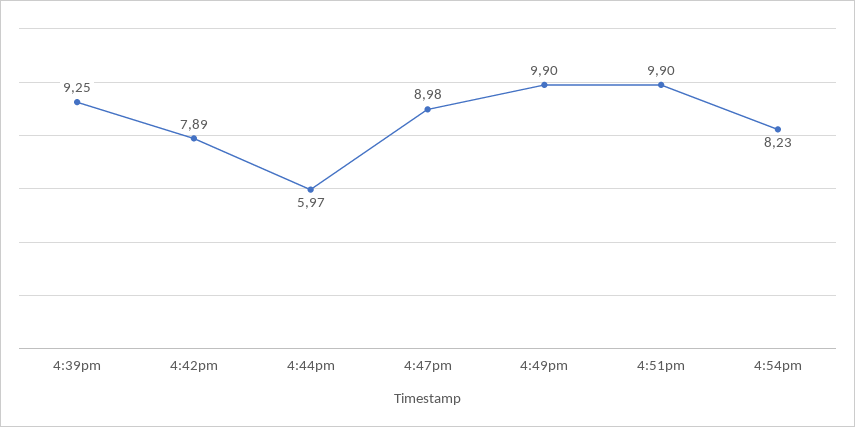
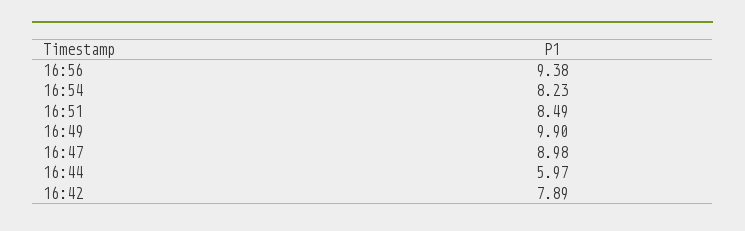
4:39pm: 9.25 -> none
4:51pm: 9.9 -> 8.49
16:56: none -> 9.38

